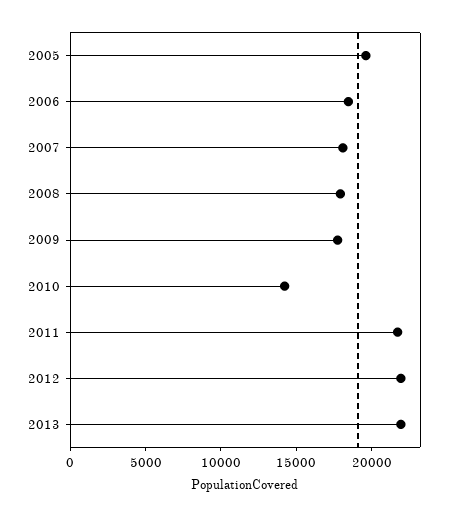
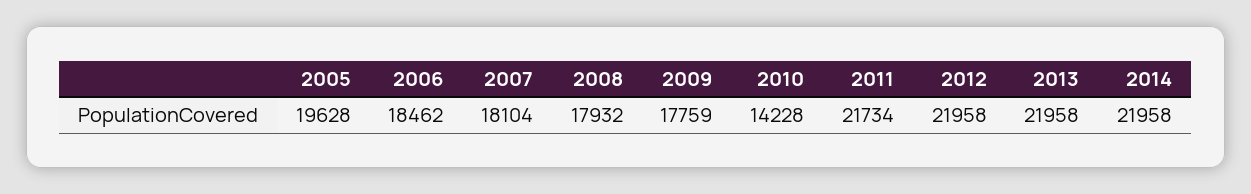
2014: none -> 21958

